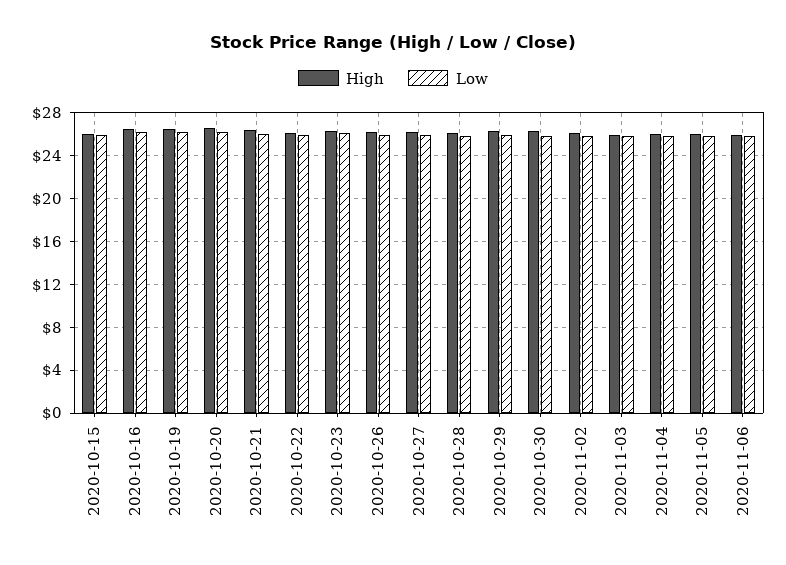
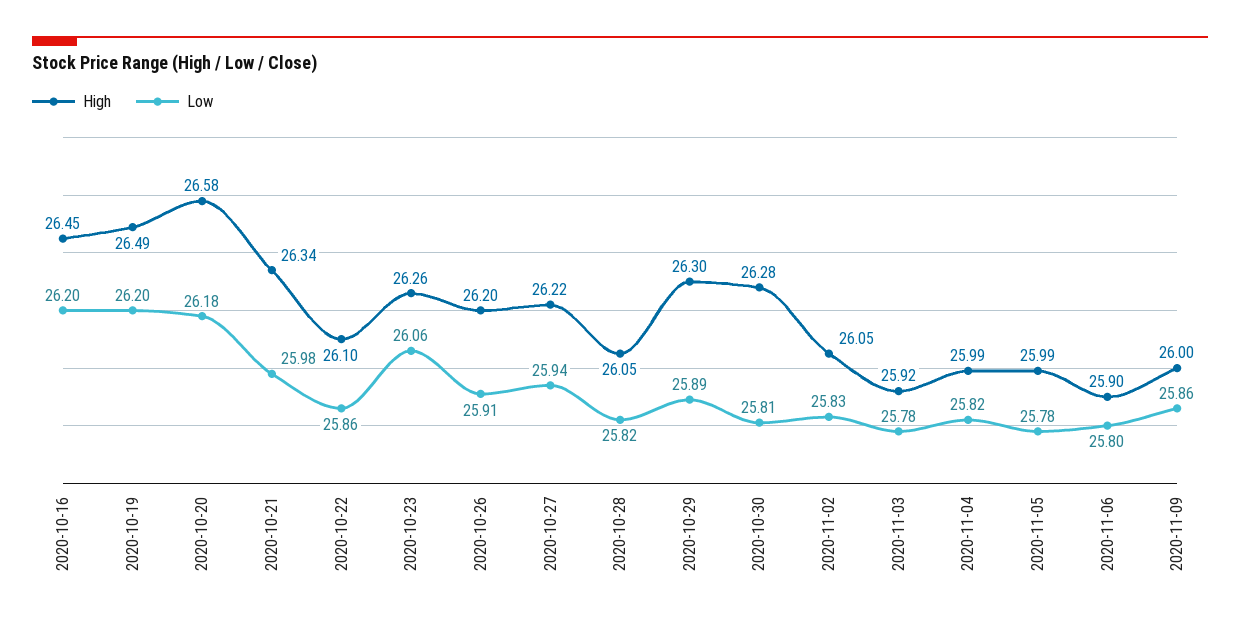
High, 2020-10-15: 26 -> none
Low, 2020-10-15: 26 -> none
High, 2020-11-09: none -> 26
Low, 2020-11-09: none -> 25.86

